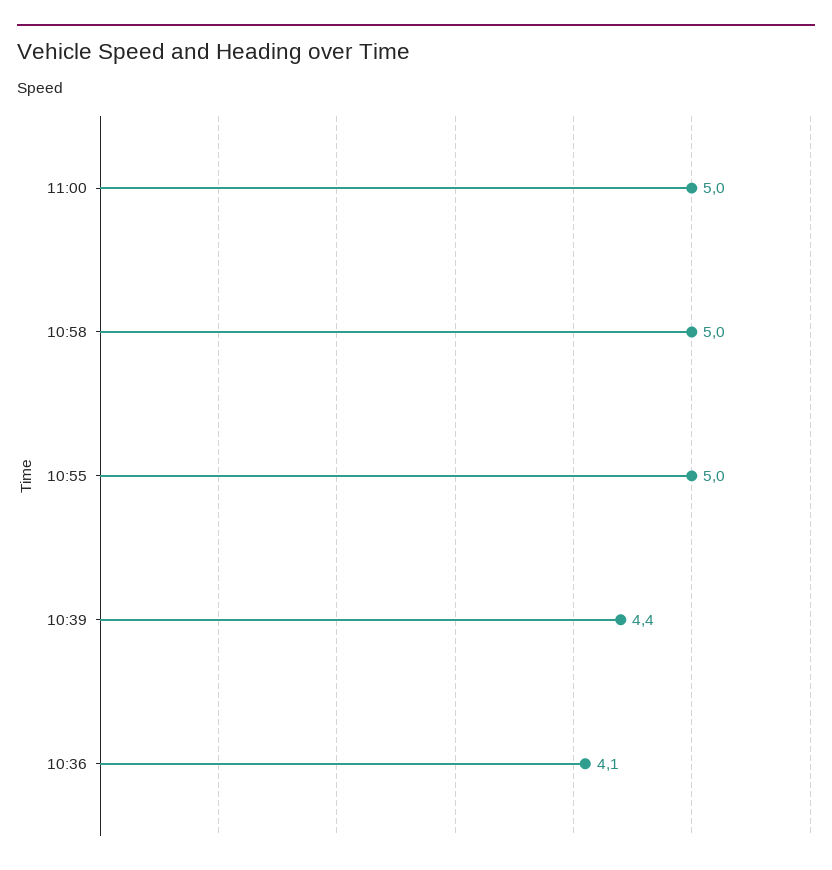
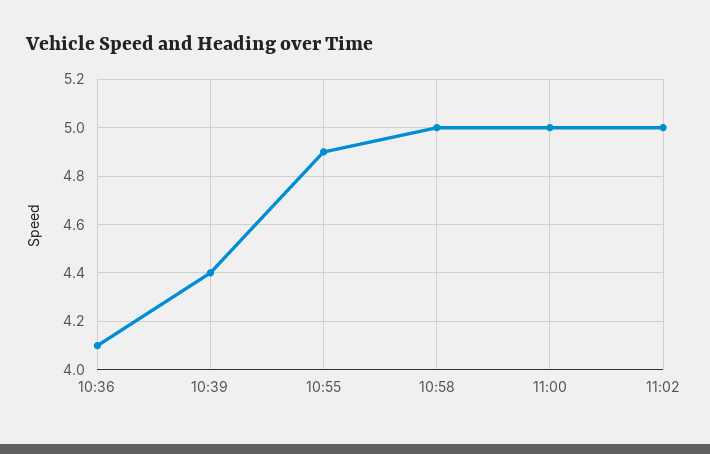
10:55: 5 -> 4.9
11:02: none -> 5

